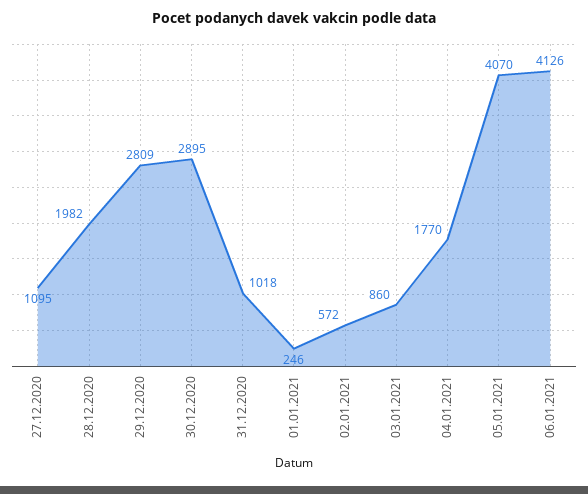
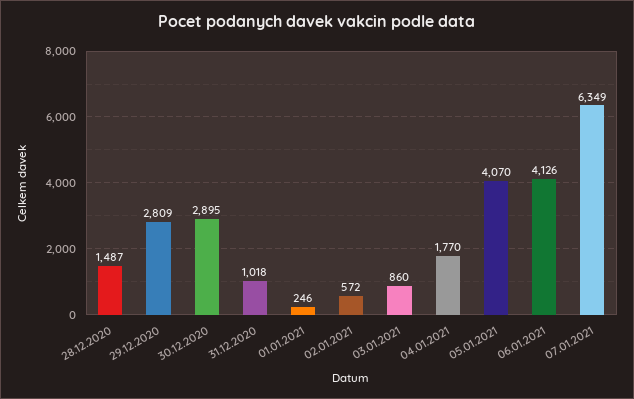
27.12.2020: 1095 -> none
28.12.2020: 1982 -> 1487
07.01.2021: none -> 6349

